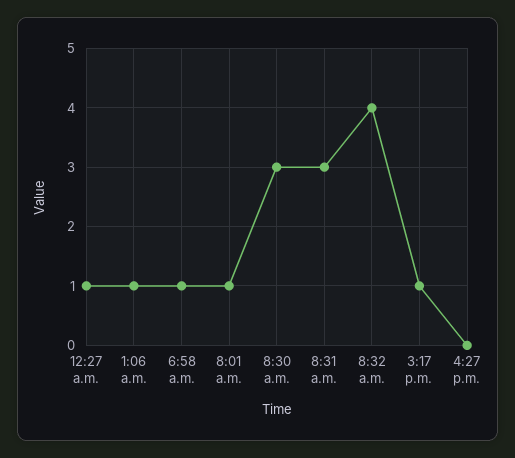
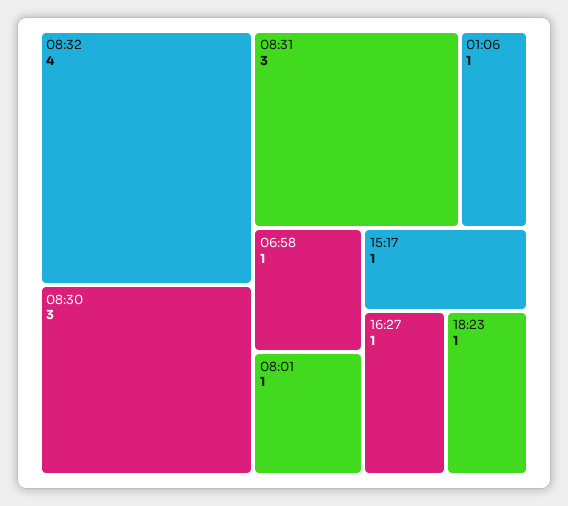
12:27 a.m.: 1 -> none
4:27 p.m.: 0 -> 1
18:23: none -> 1

